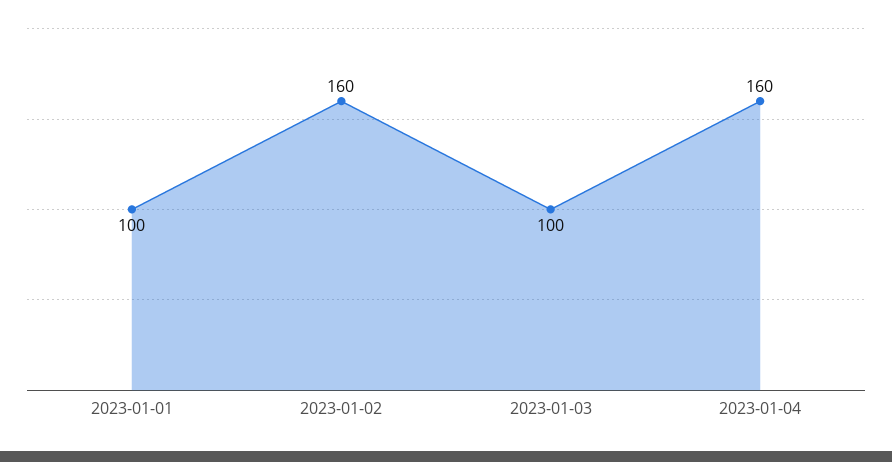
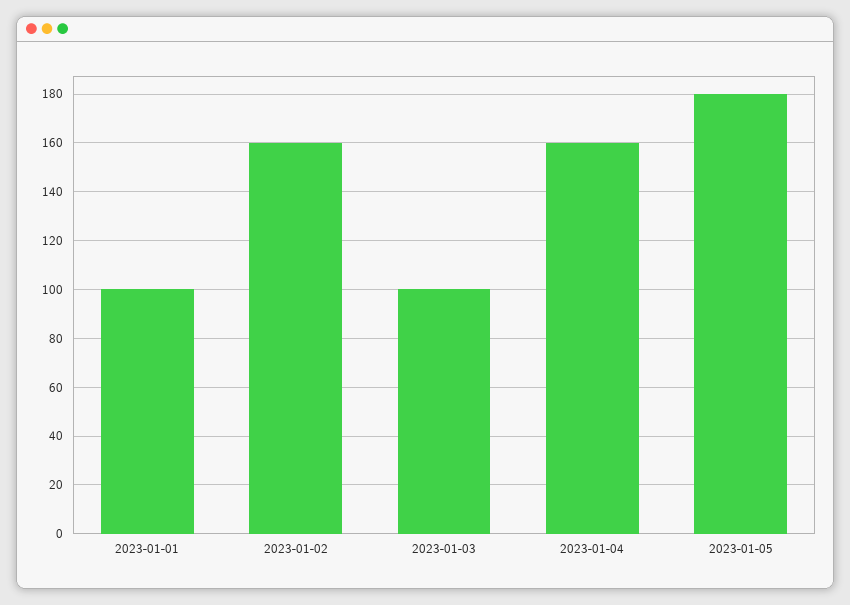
2023-01-05: none -> 180

